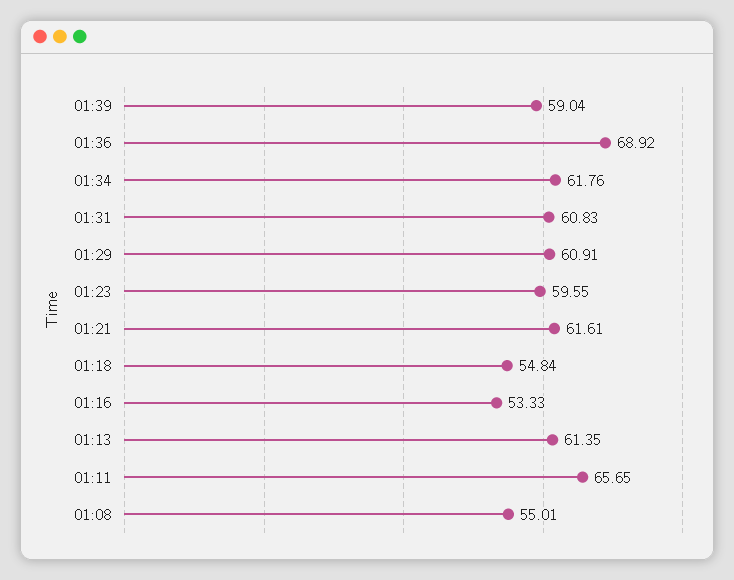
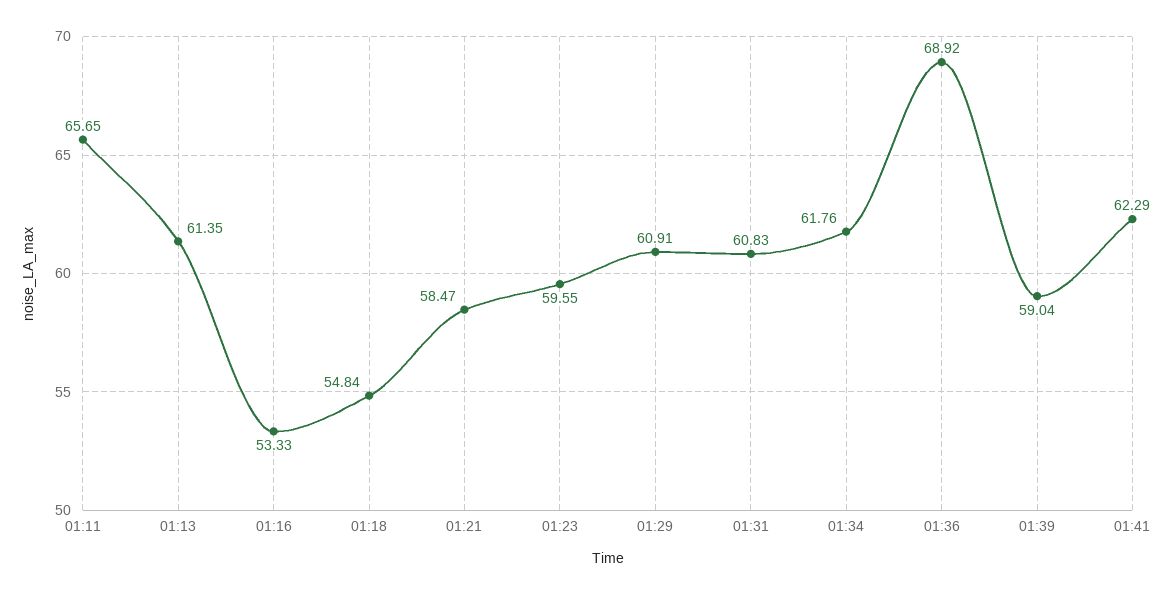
01:21: 61.61 -> 58.47
01:08: 55.01 -> none
01:41: none -> 62.29

